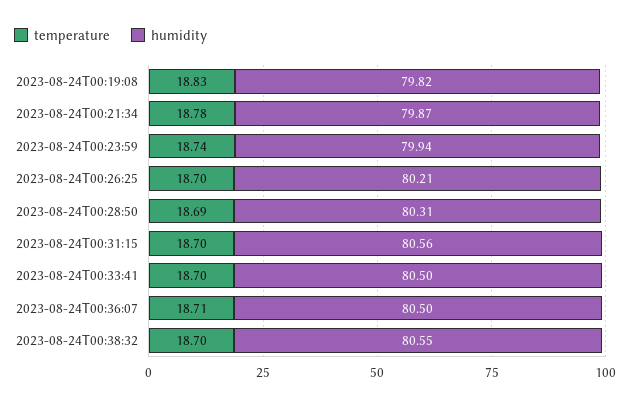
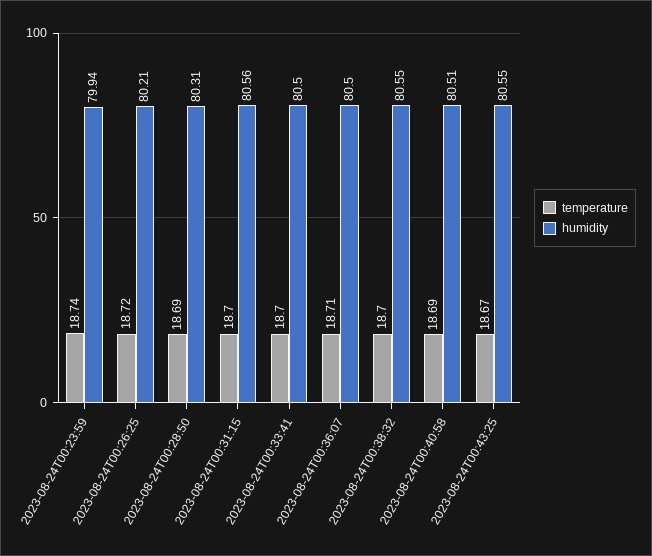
temperature, 2023-08-24T00:19:08: 18.83 -> none
humidity, 2023-08-24T00:19:08: 79.82 -> none
temperature, 2023-08-24T00:21:34: 18.78 -> none
humidity, 2023-08-24T00:21:34: 79.87 -> none
temperature, 2023-08-24T00:26:25: 18.7 -> 18.72
temperature, 2023-08-24T00:40:58: none -> 18.69
humidity, 2023-08-24T00:40:58: none -> 80.51
temperature, 2023-08-24T00:43:25: none -> 18.67
humidity, 2023-08-24T00:43:25: none -> 80.55

